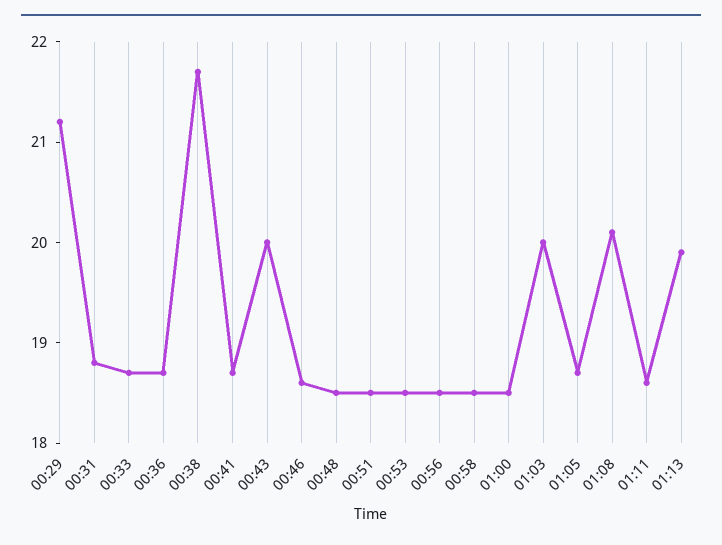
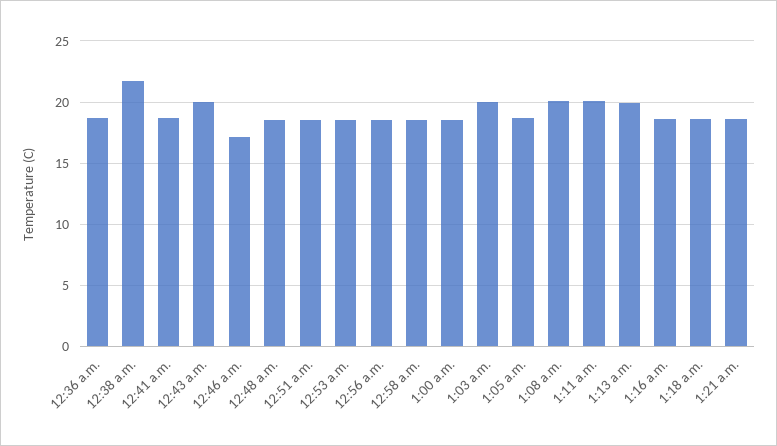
00:29: 21.2 -> none
00:31: 18.8 -> none
00:33: 18.7 -> none
00:46: 18.6 -> 17
01:11: 18.6 -> 20
1:16 a.m.: none -> 18.5
1:18 a.m.: none -> 18.5
1:21 a.m.: none -> 18.5

